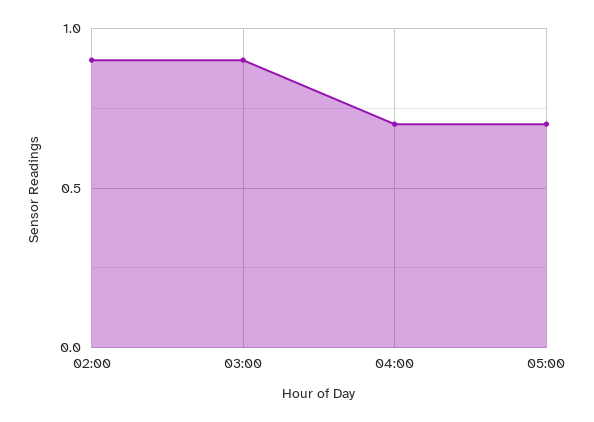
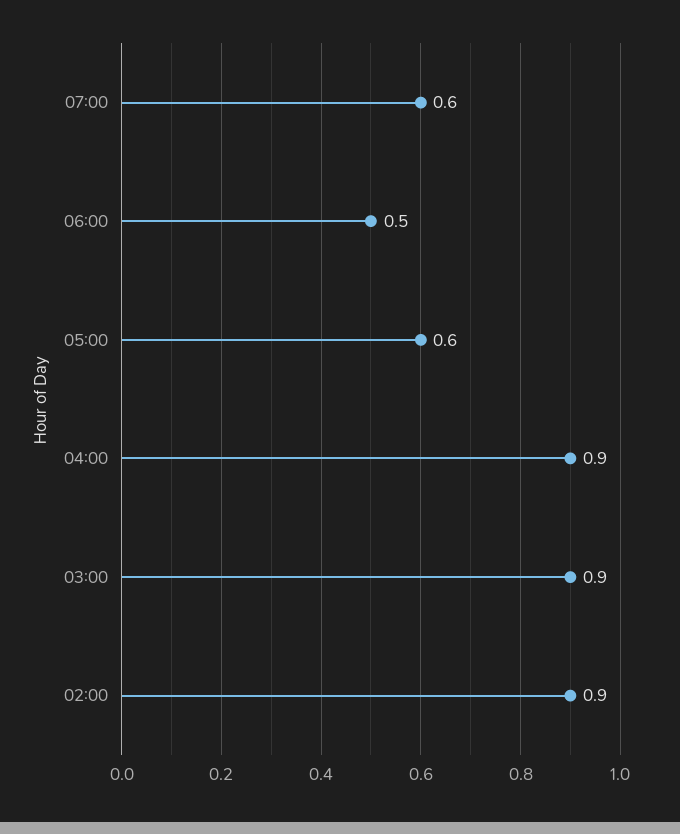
04:00: 0.7 -> 0.9
05:00: 0.7 -> 0.6
07:00: none -> 0.6
06:00: none -> 0.5

